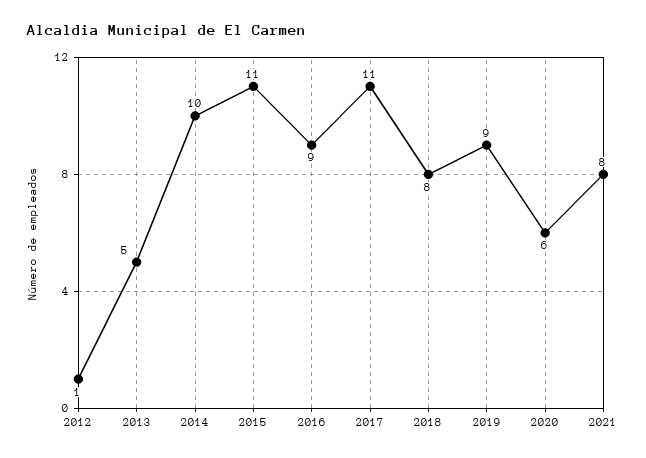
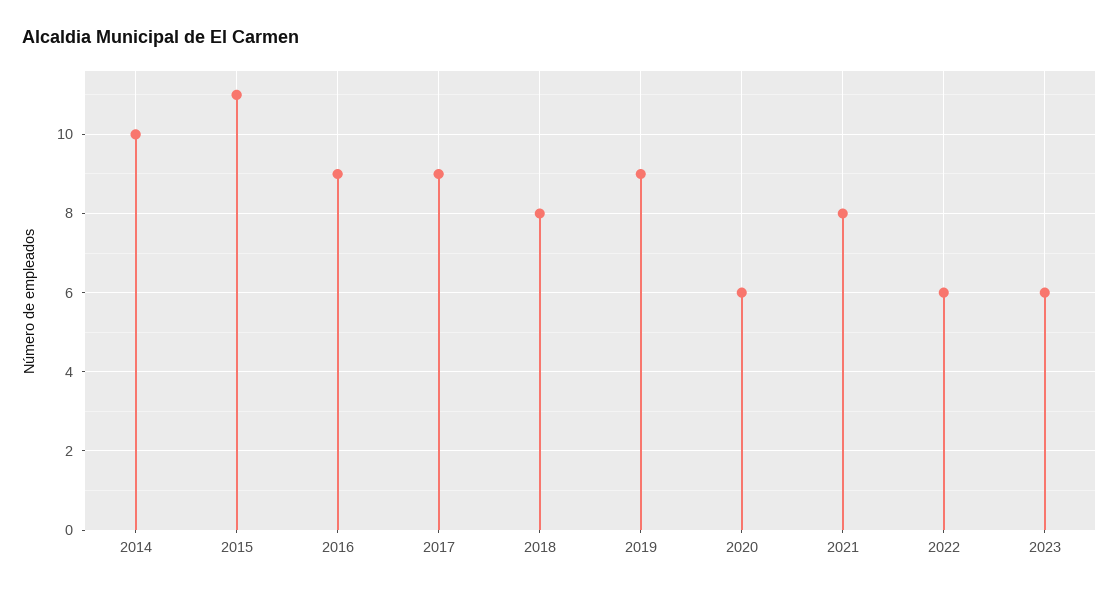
2012: 1 -> none
2013: 5 -> none
2017: 11 -> 9
2022: none -> 6
2023: none -> 6

